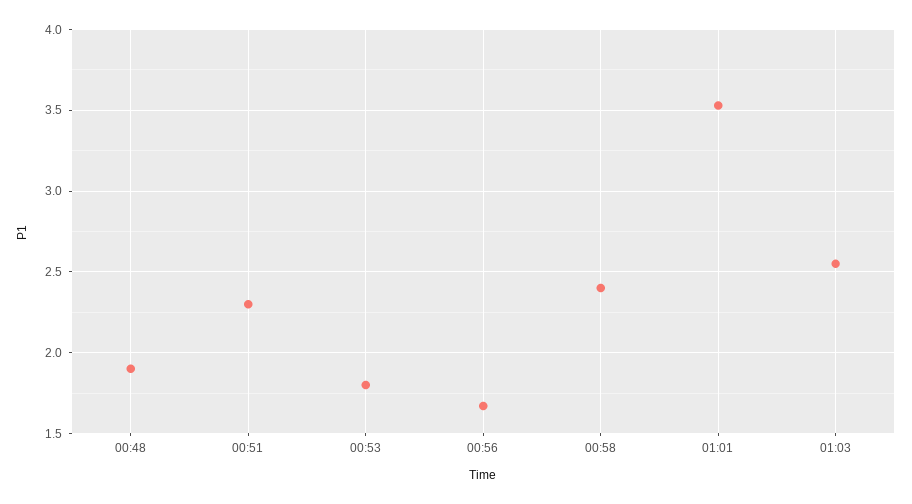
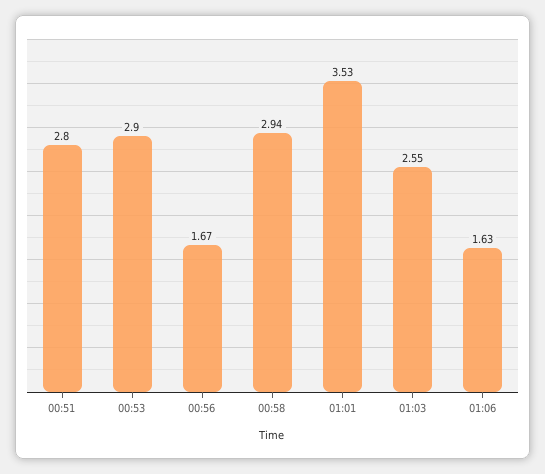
00:48: 1.9 -> none
00:51: 2.3 -> 2.8
00:53: 1.8 -> 2.9
00:58: 2.4 -> 2.94
01:06: none -> 1.63

